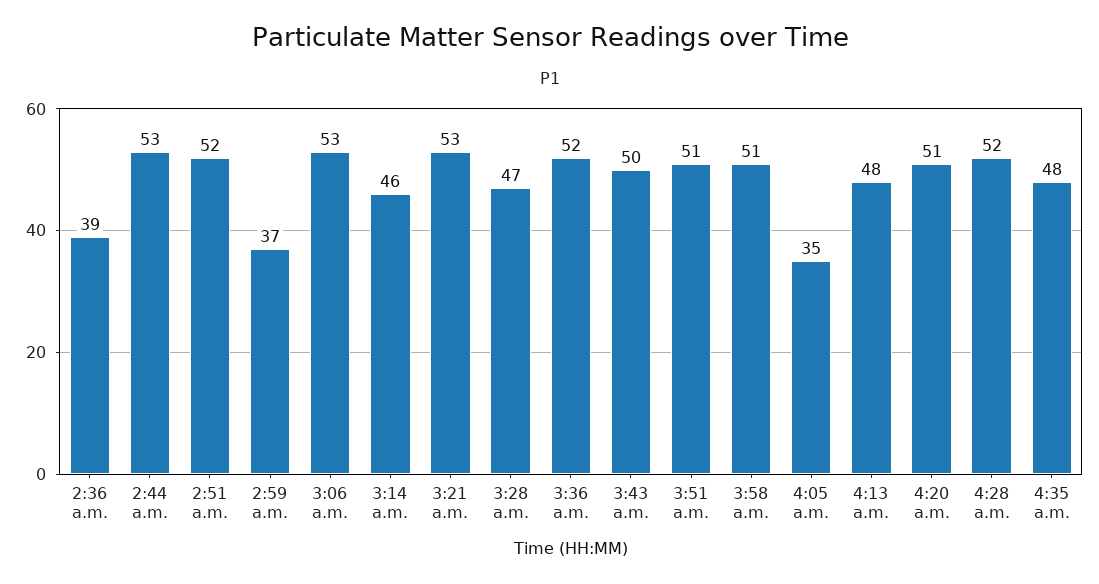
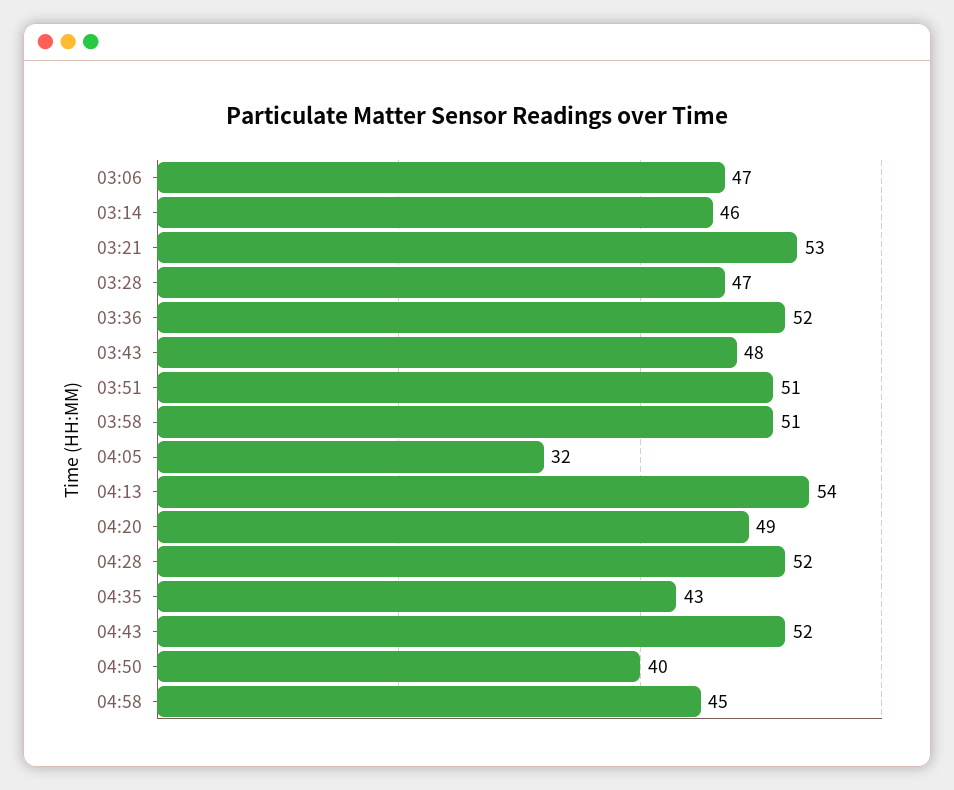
2:36 a.m.: 39 -> none
2:44 a.m.: 53 -> none
2:51 a.m.: 52 -> none
2:59 a.m.: 37 -> none
3:06 a.m.: 53 -> 47
3:43 a.m.: 50 -> 48
4:05 a.m.: 35 -> 32
4:13 a.m.: 48 -> 54
4:20 a.m.: 51 -> 49
4:35 a.m.: 48 -> 43
04:43: none -> 52
04:50: none -> 40
04:58: none -> 45

